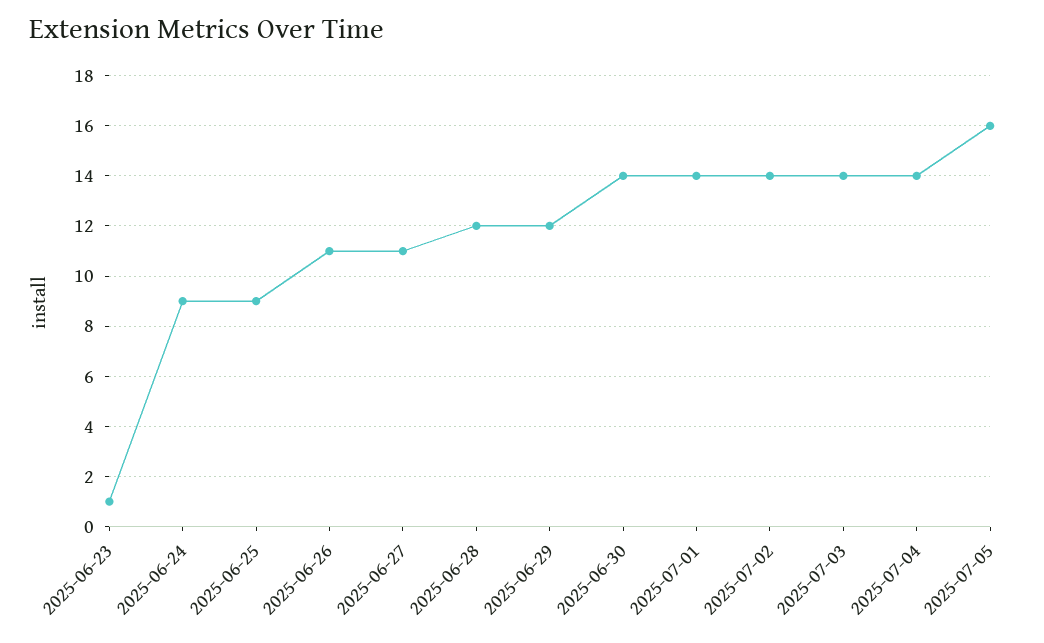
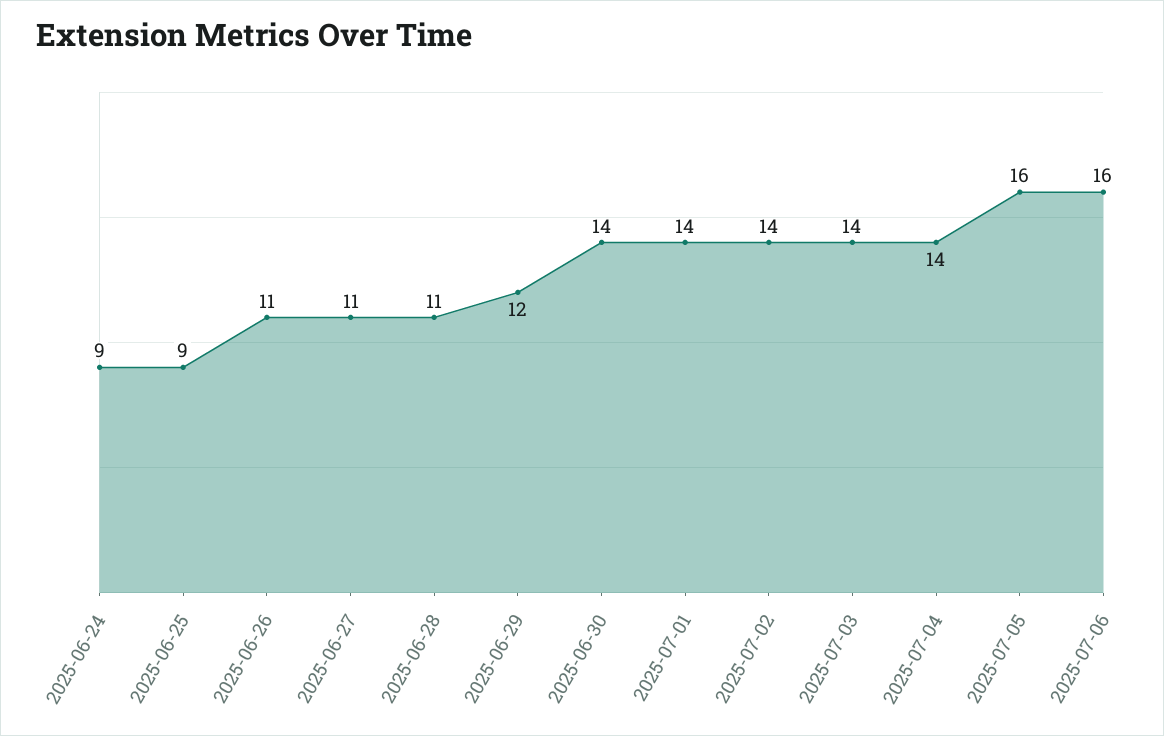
2025-06-23: 1 -> none
2025-06-28: 12 -> 11
2025-07-06: none -> 16

